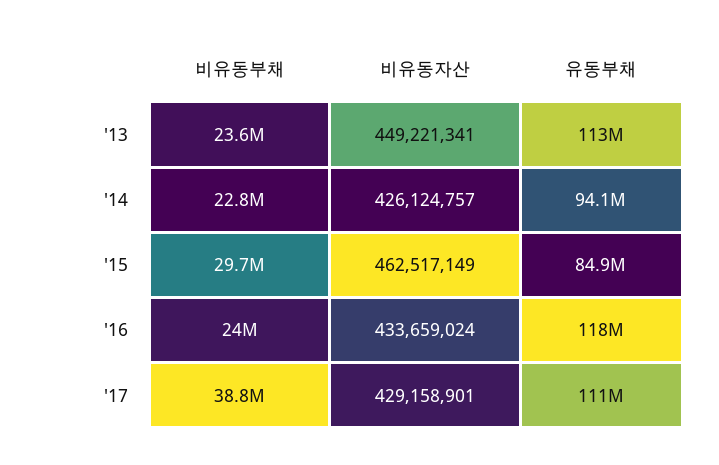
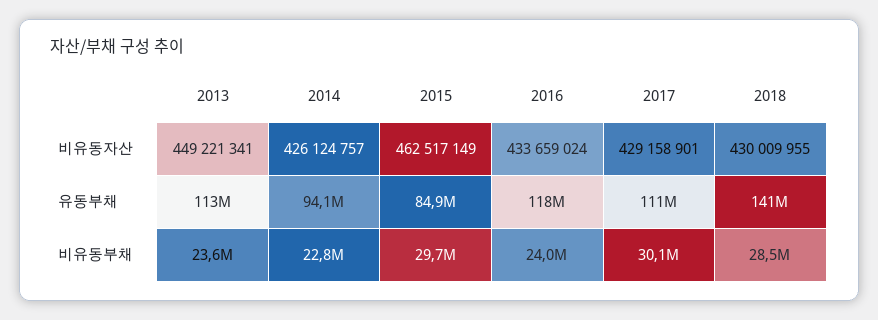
비유동부채, '17: 38800000 -> 30100000
비유동자산, 2018: none -> 430009955
유동부채, 2018: none -> 141000000
비유동부채, 2018: none -> 28500000

